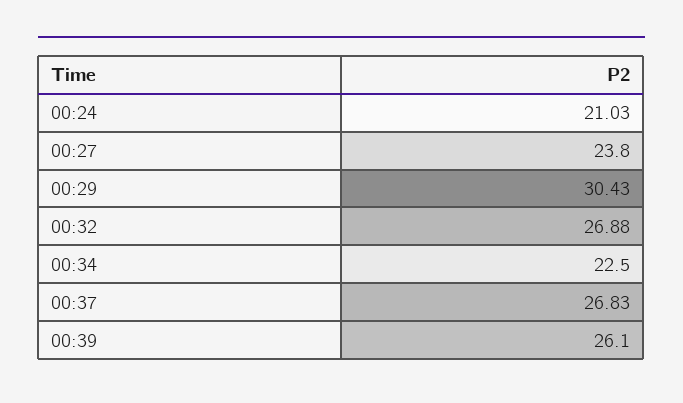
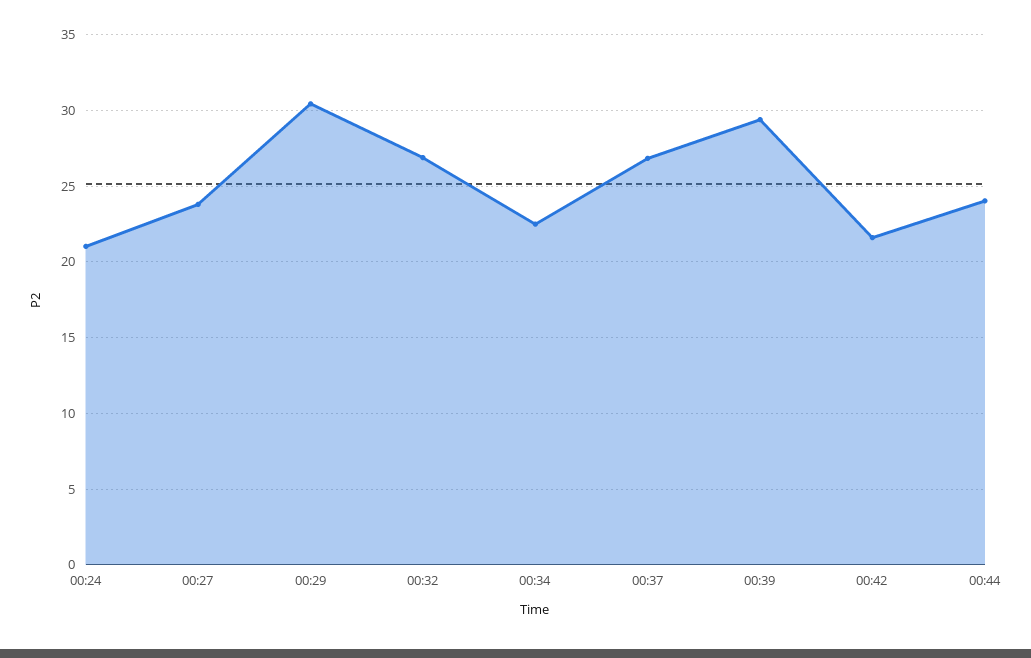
00:39: 26.1 -> 29.5
00:42: none -> 21.5
00:44: none -> 24

